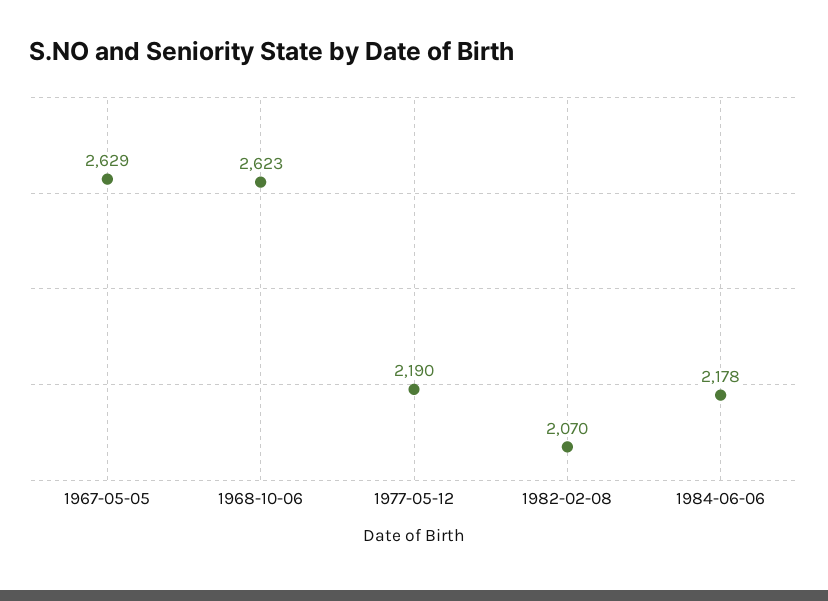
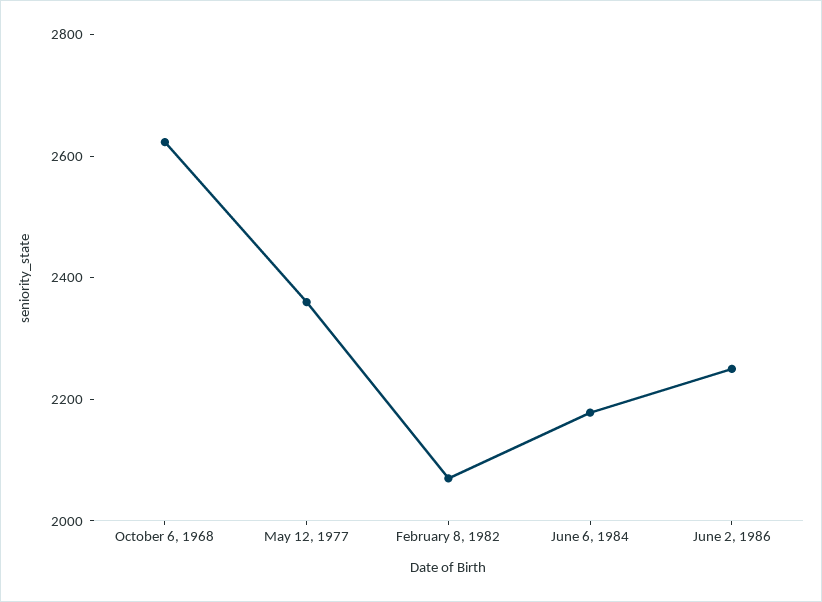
1967-05-05: 2629 -> none
1977-05-12: 2190 -> 2350
June 2, 1986: none -> 2250

